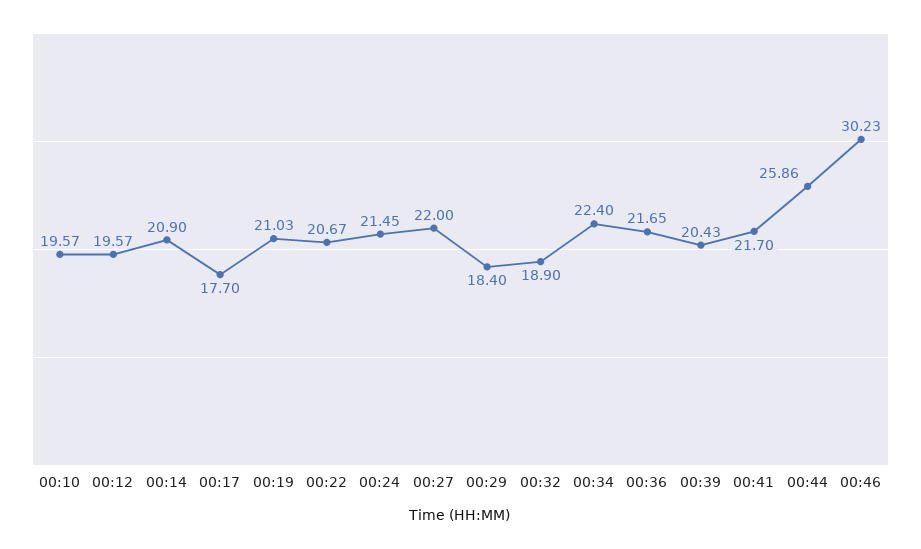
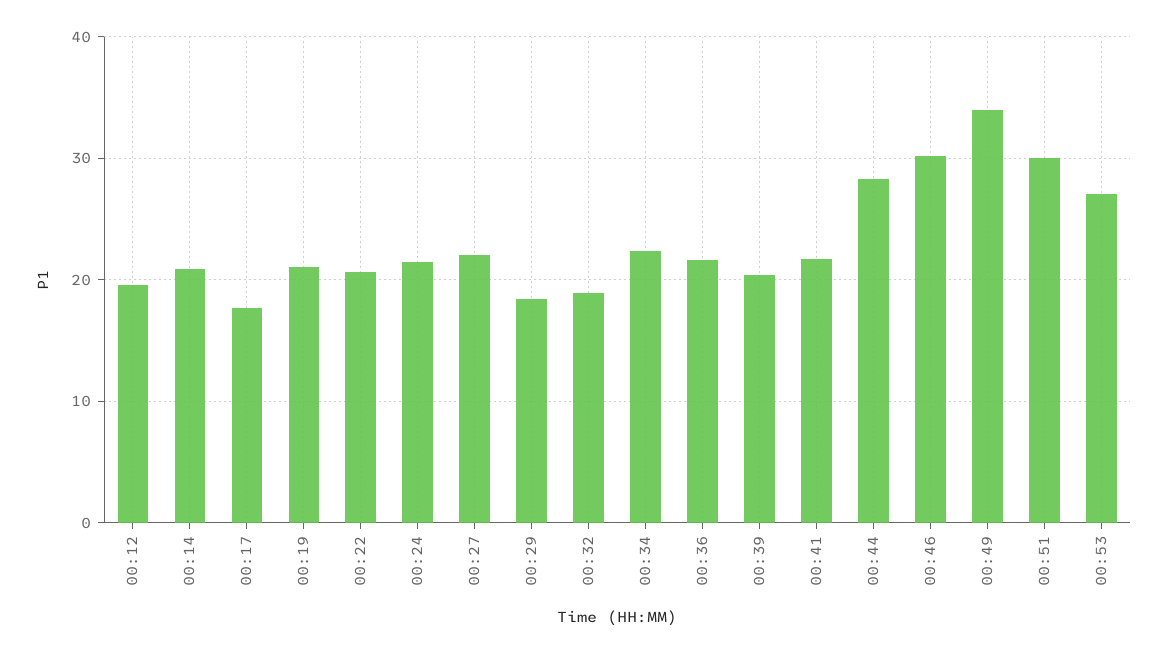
00:10: 19.57 -> none
00:44: 25.86 -> 28
00:49: none -> 34
00:51: none -> 30
00:53: none -> 27

